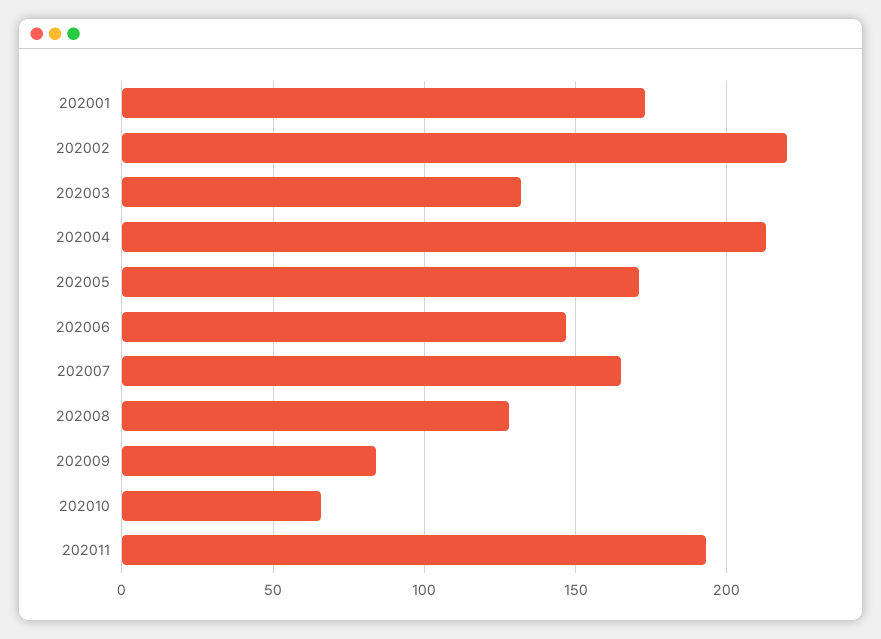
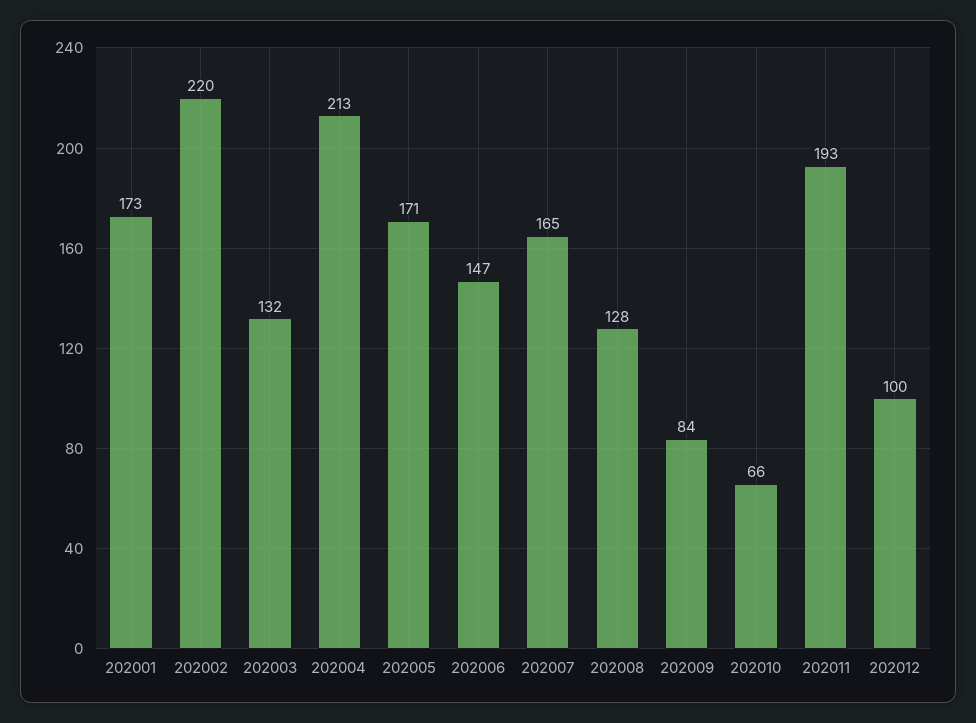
202012: none -> 100

